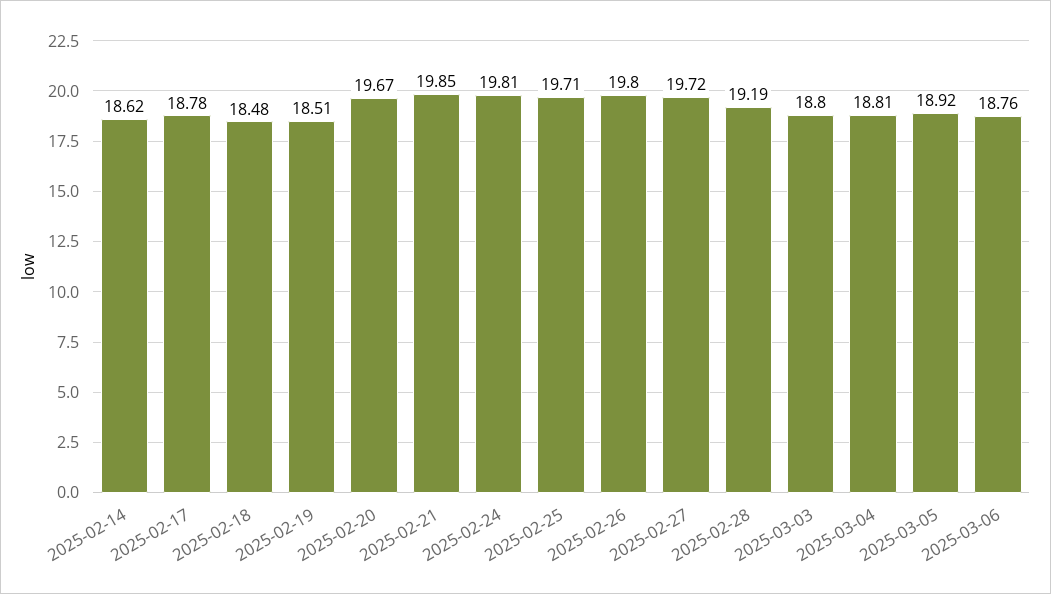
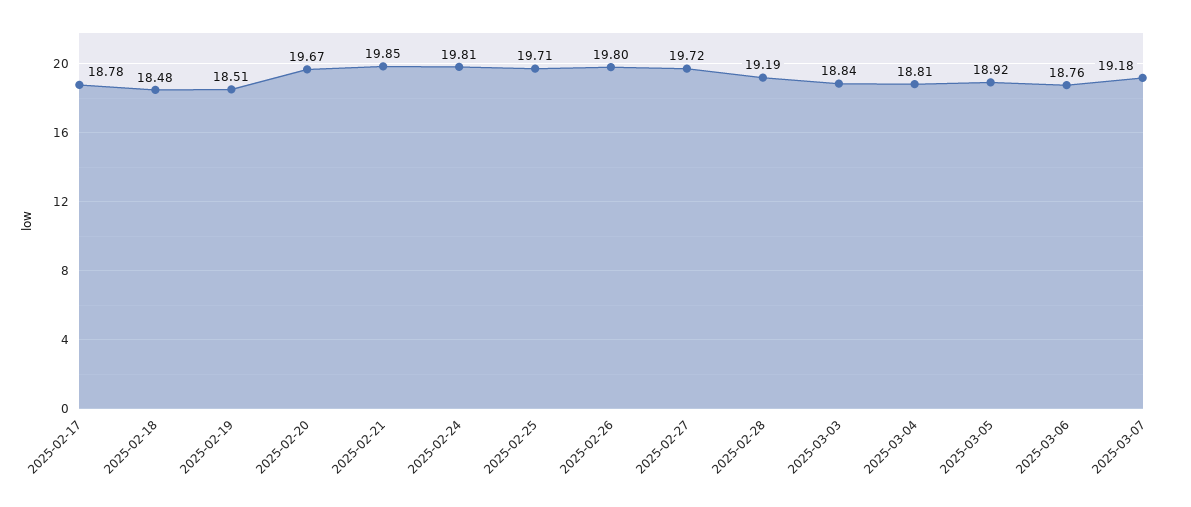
2025-02-14: 18.62 -> none
2025-03-03: 18.8 -> 18.84
2025-03-07: none -> 19.18

